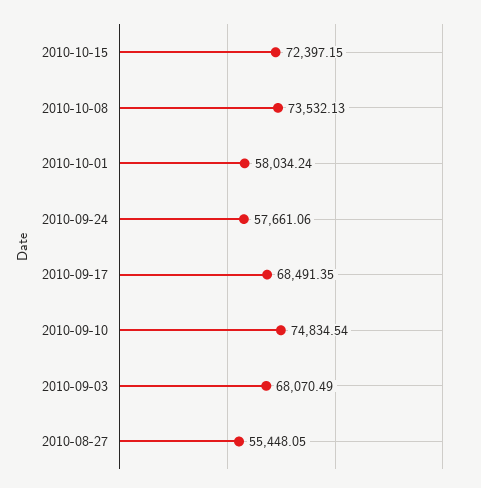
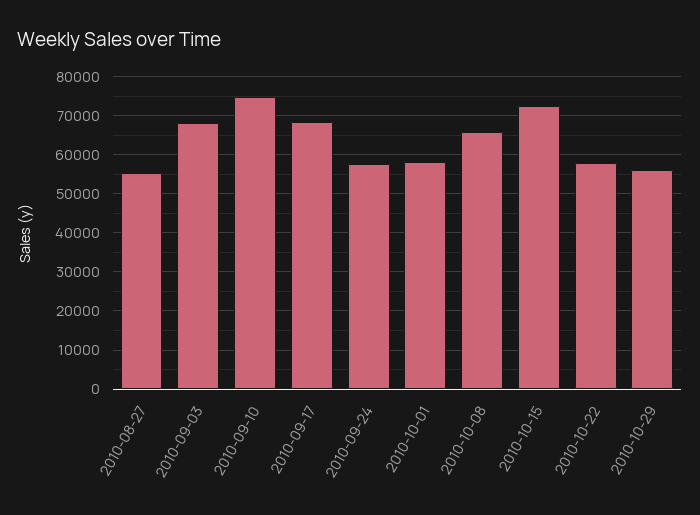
2010-10-08: 73532.13 -> 66000
2010-10-22: none -> 58000
2010-10-29: none -> 56000

